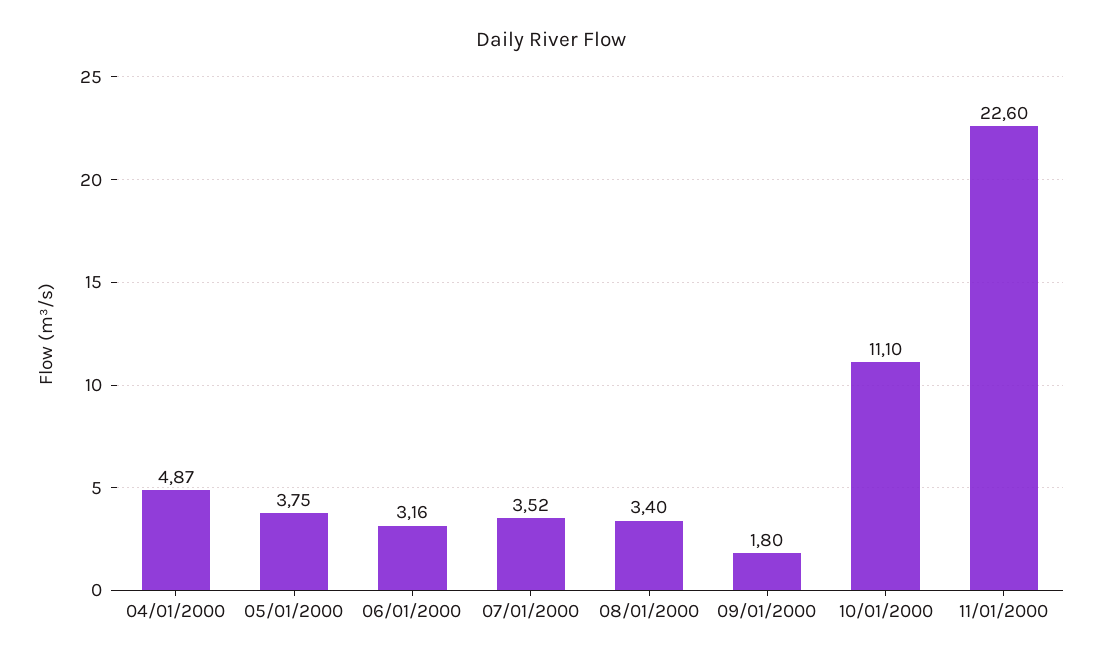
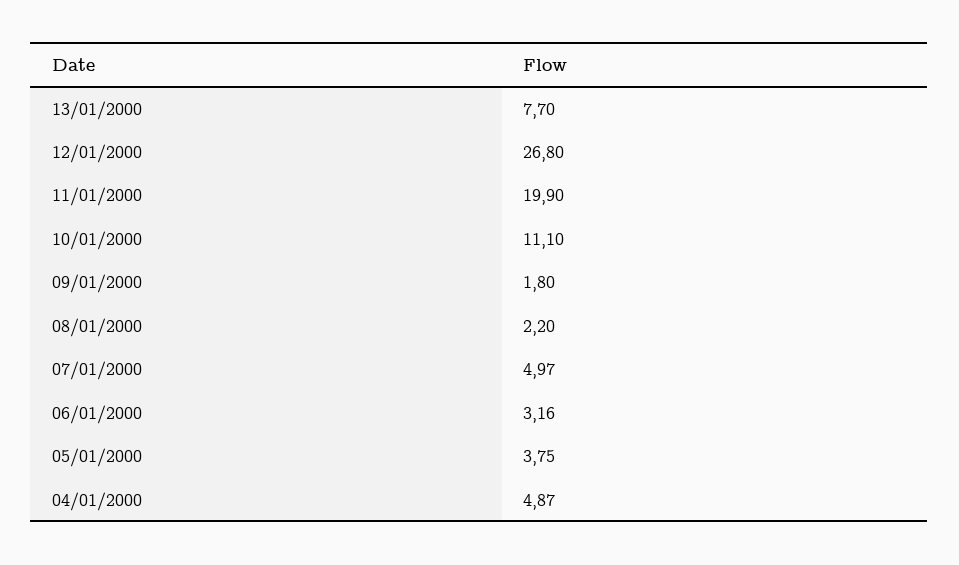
07/01/2000: 3.52 -> 4.97
08/01/2000: 3.4 -> 2.2
11/01/2000: 22.6 -> 19.9
13/01/2000: none -> 7.7
12/01/2000: none -> 26.8

